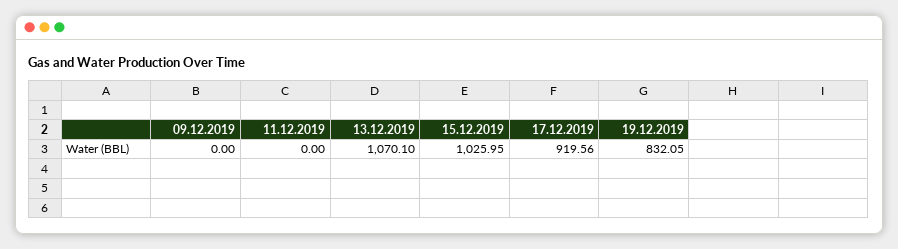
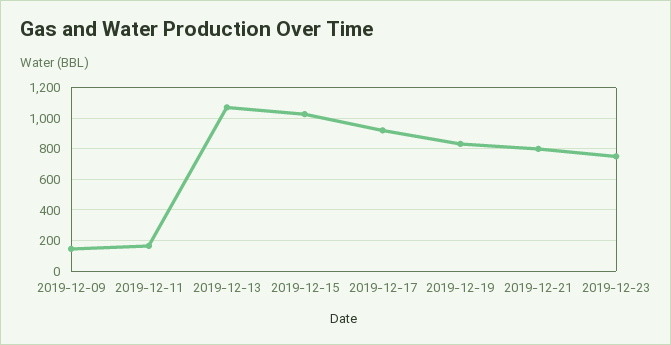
09.12.2019: 0 -> 150
11.12.2019: 0 -> 150
2019-12-21: none -> 800
2019-12-23: none -> 750

